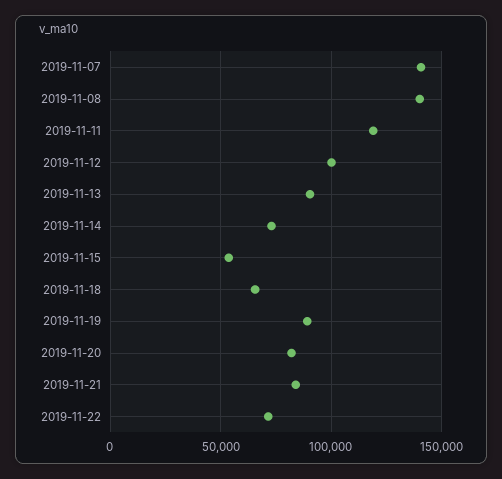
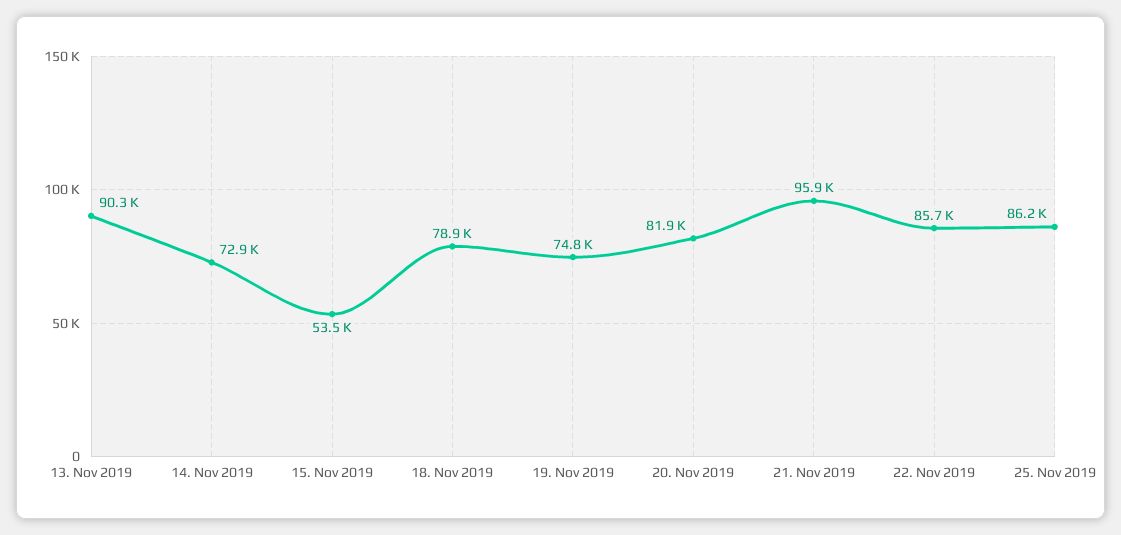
2019-11-07: 140000 -> none
2019-11-08: 140000 -> none
2019-11-11: 120000 -> none
2019-11-12: 100000 -> none
2019-11-18: 65000 -> 78900
2019-11-19: 90000 -> 74800
2019-11-21: 85000 -> 95900
2019-11-22: 70000 -> 85700
25. Nov 2019: none -> 86200

